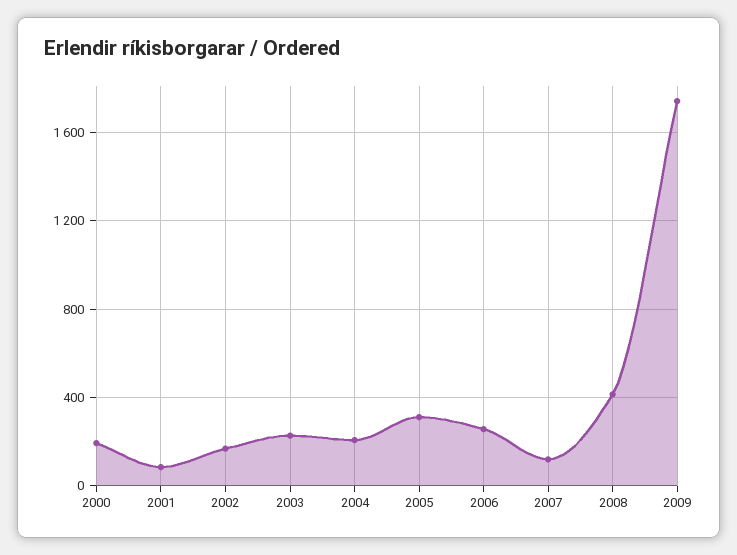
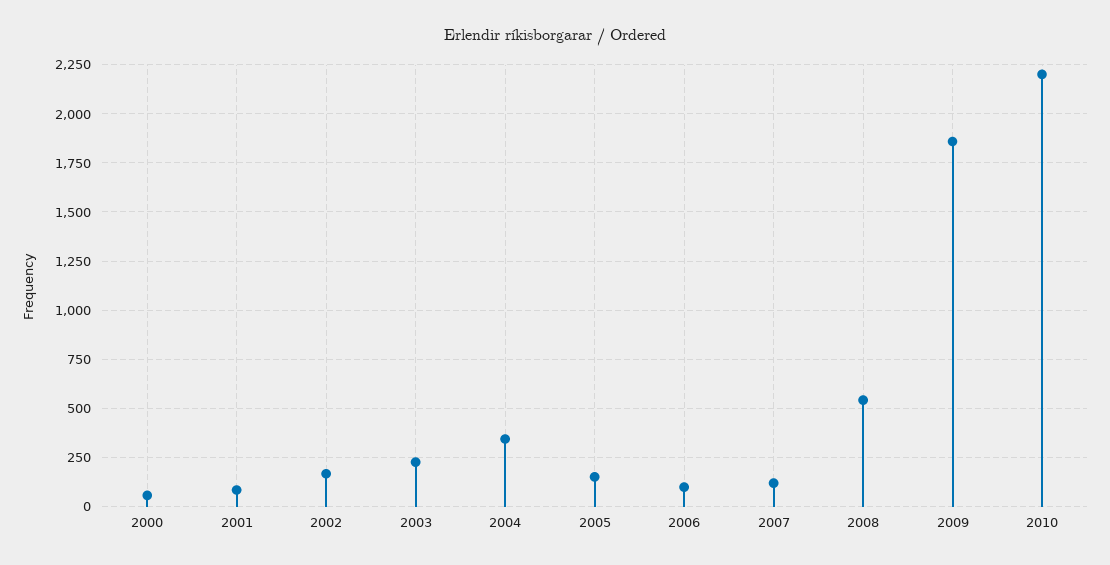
2000: 200 -> 50
2004: 200 -> 350
2005: 300 -> 150
2006: 250 -> 100
2008: 400 -> 550
2009: 1750 -> 1850
2010: none -> 2200

